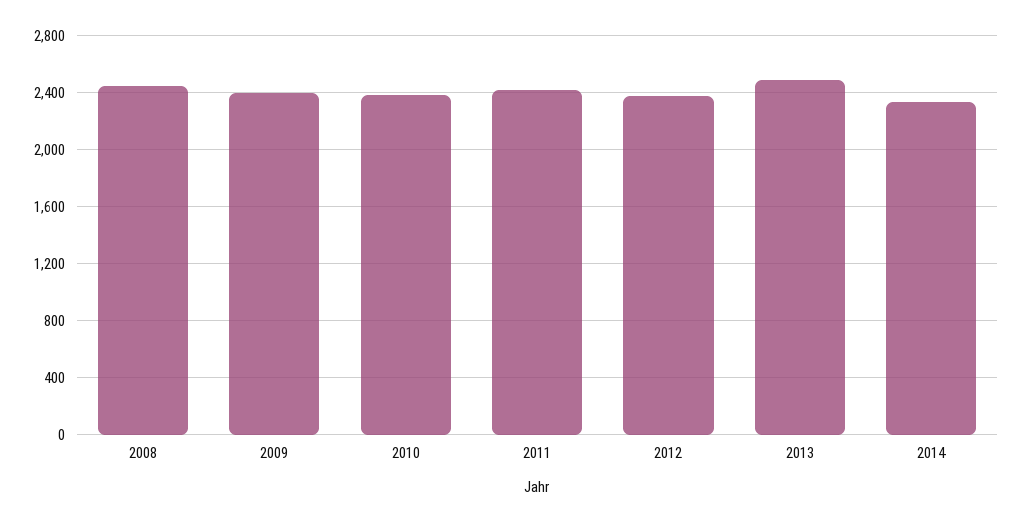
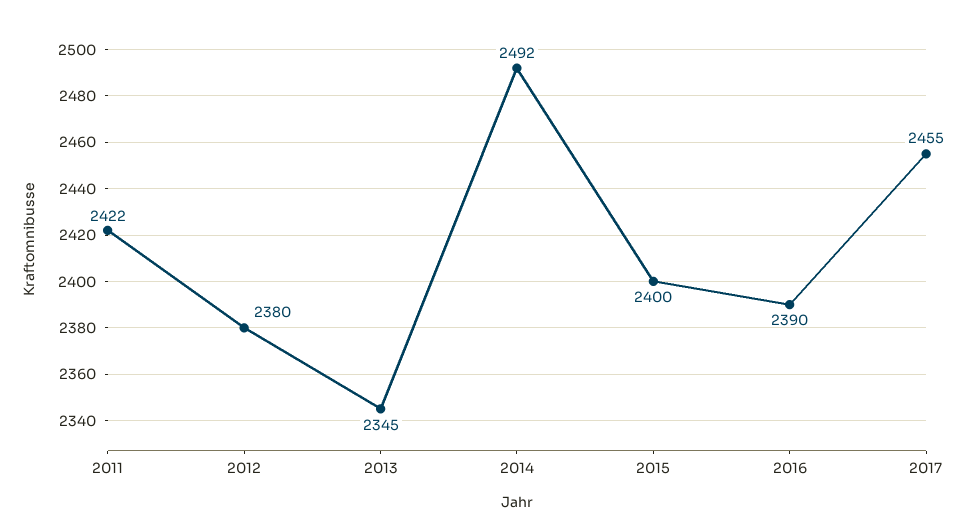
2008: 2450 -> none
2009: 2400 -> none
2010: 2400 -> none
2013: 2500 -> 2345
2014: 2350 -> 2492
2015: none -> 2400
2016: none -> 2390
2017: none -> 2455

